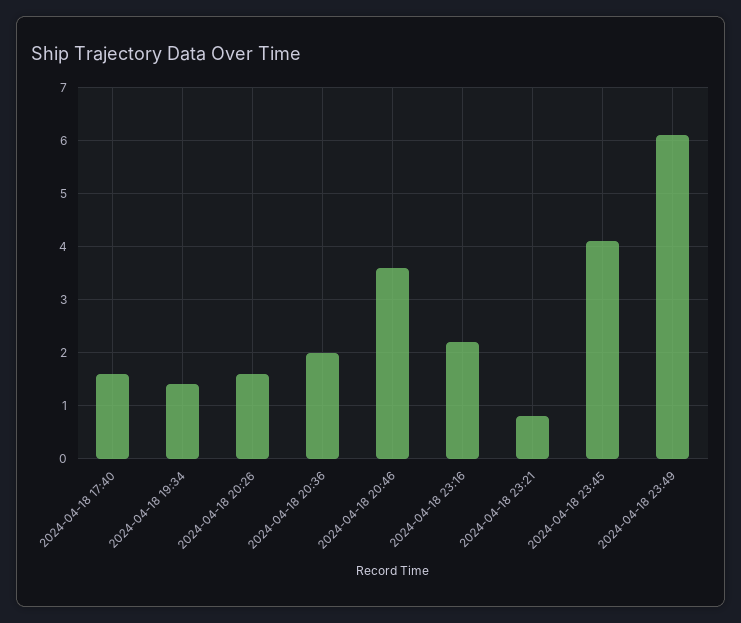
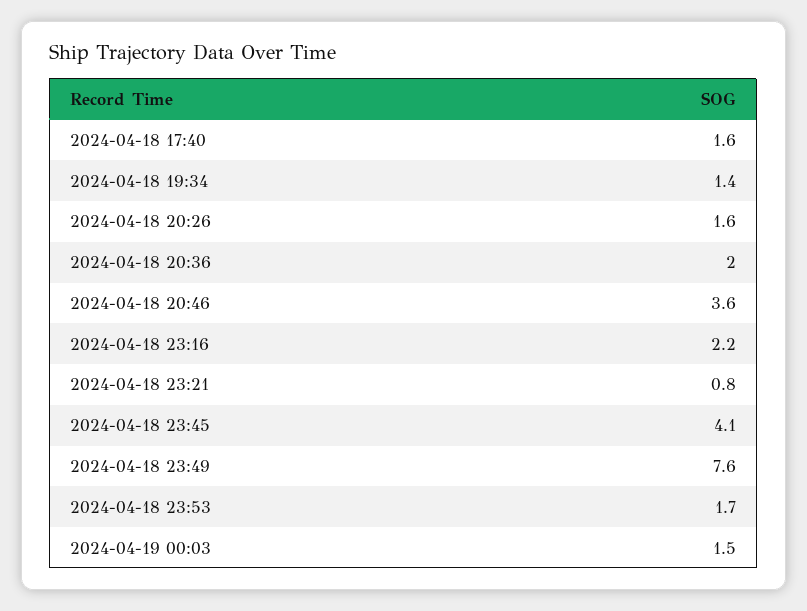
2024-04-18 23:49: 6 -> 7.6
2024-04-18 23:53: none -> 1.7
2024-04-19 00:03: none -> 1.5

